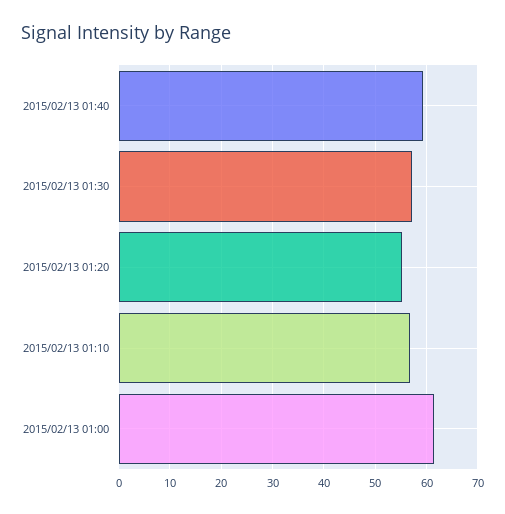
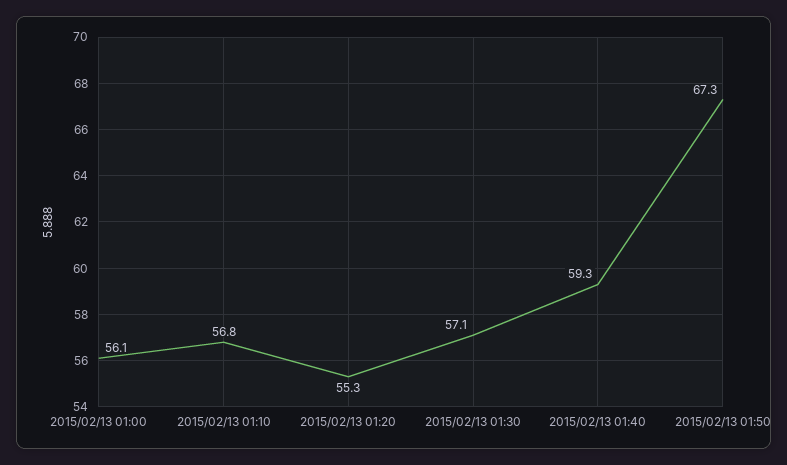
2015/02/13 01:00: 62 -> 56.1
2015/02/13 01:50: none -> 67.3

